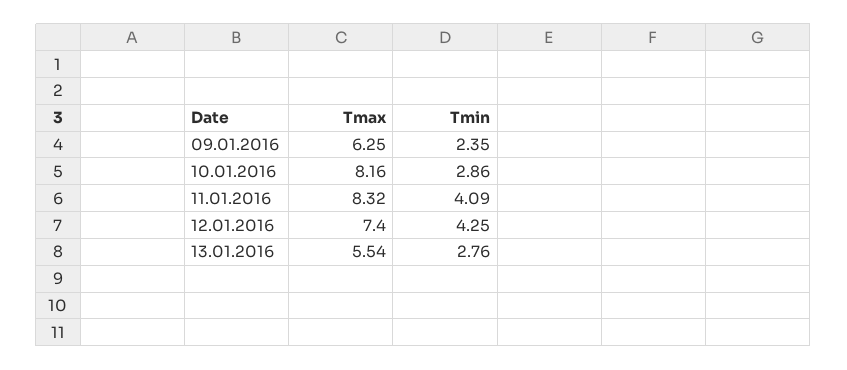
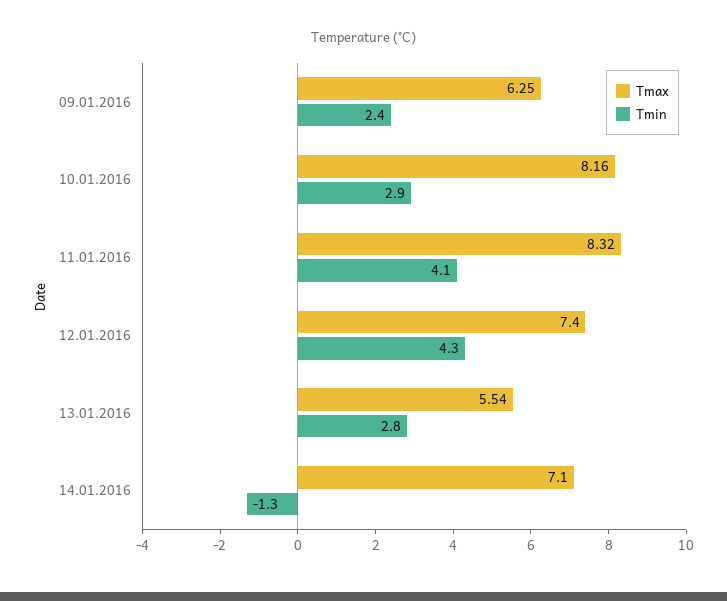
Tmax, 14.01.2016: none -> 7.1
Tmin, 14.01.2016: none -> -1.3

